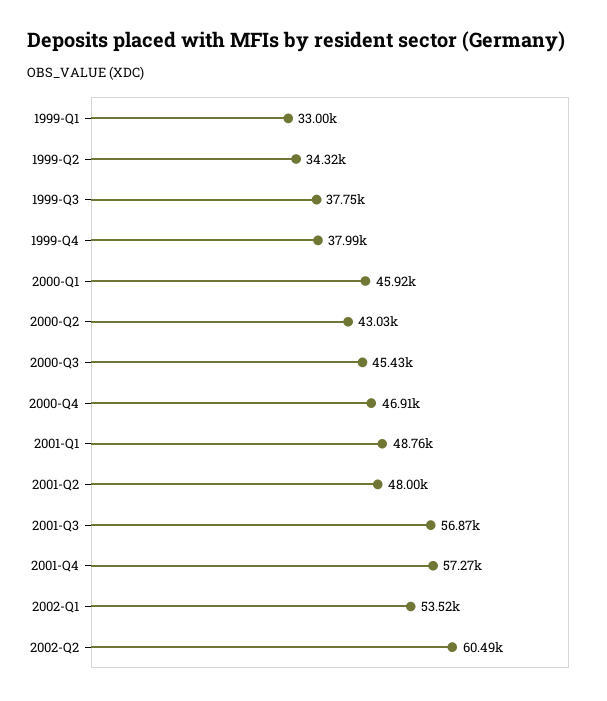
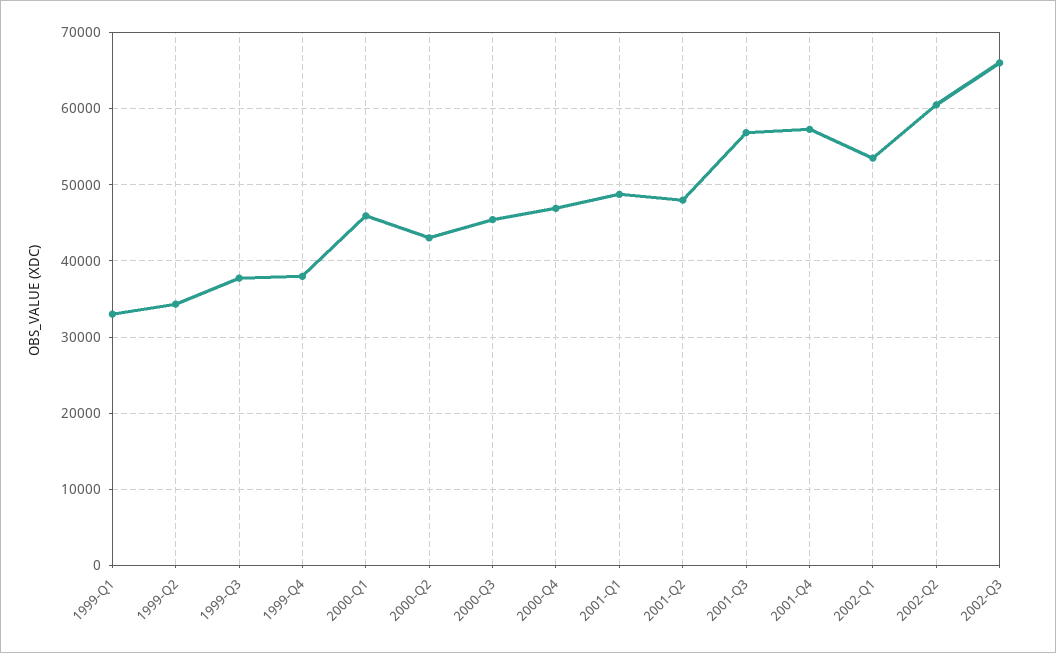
2002-Q3: none -> 66000

